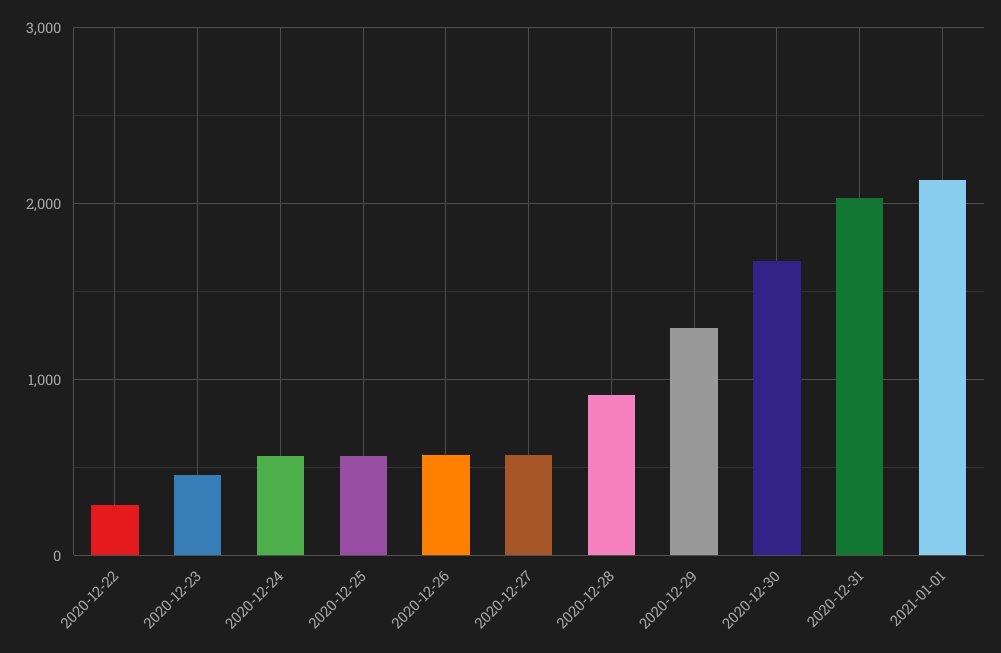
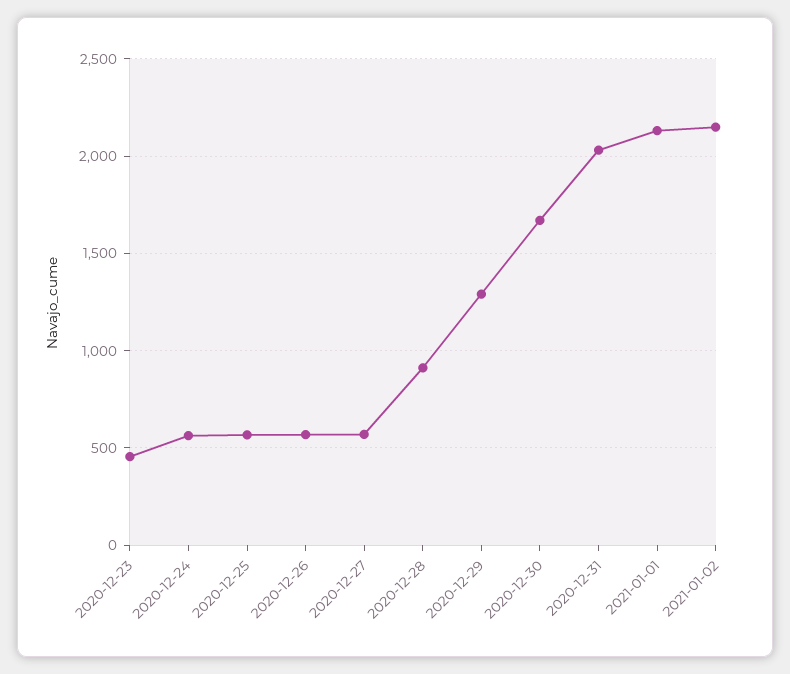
2020-12-22: 300 -> none
2021-01-02: none -> 2150

